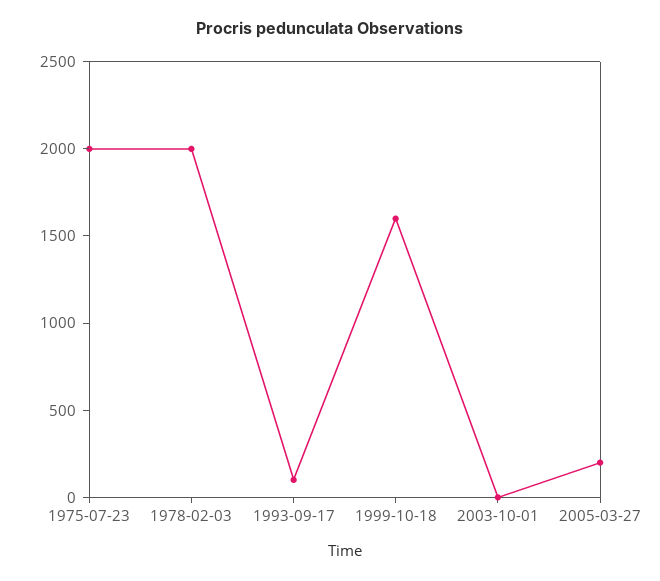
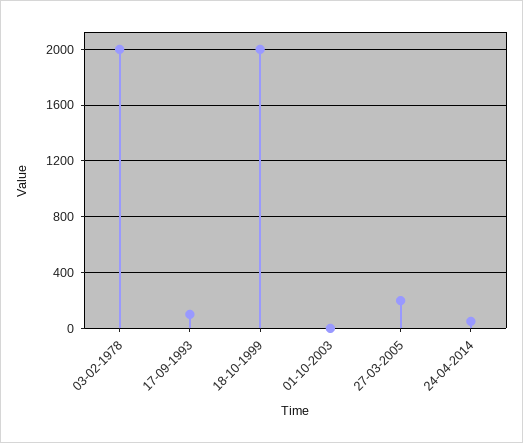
1975-07-23: 2000 -> none
1999-10-18: 1600 -> 2000
24-04-2014: none -> 50

